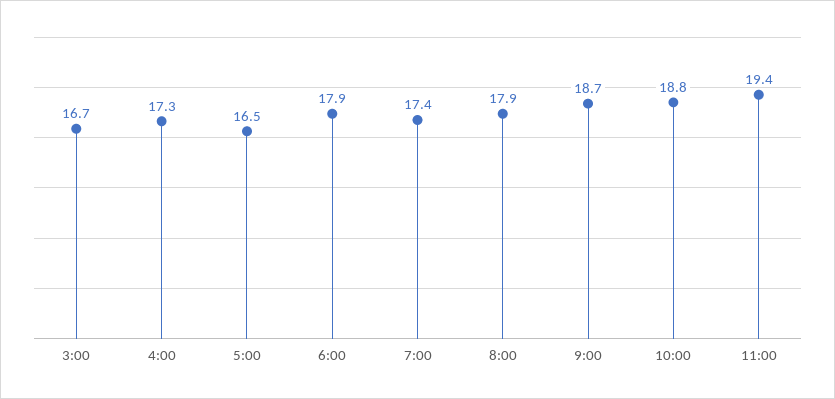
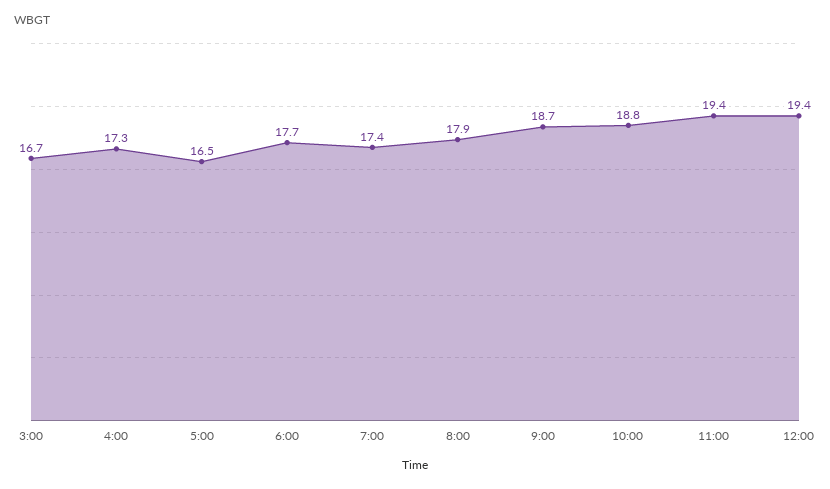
6:00: 17.9 -> 17.7
12:00: none -> 19.4

